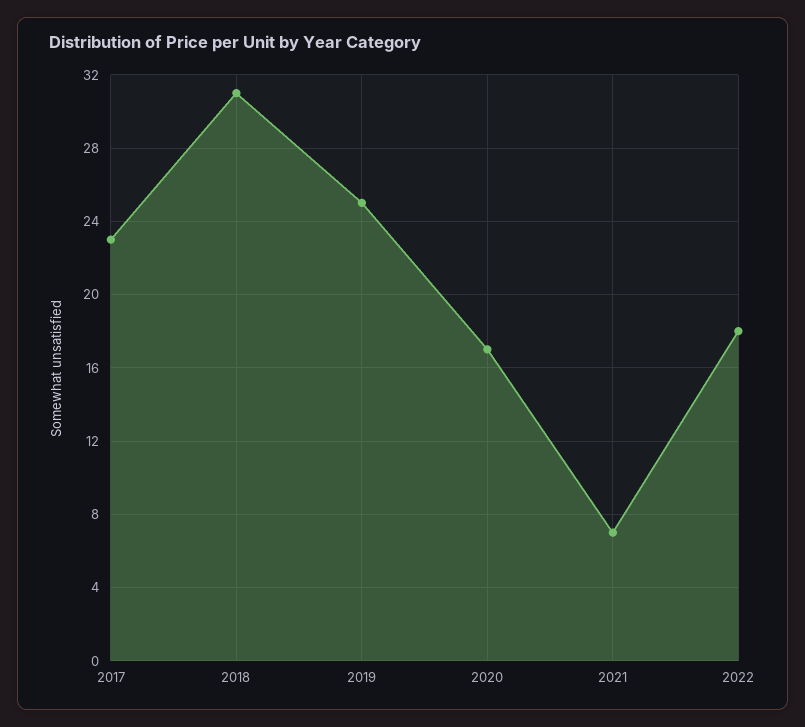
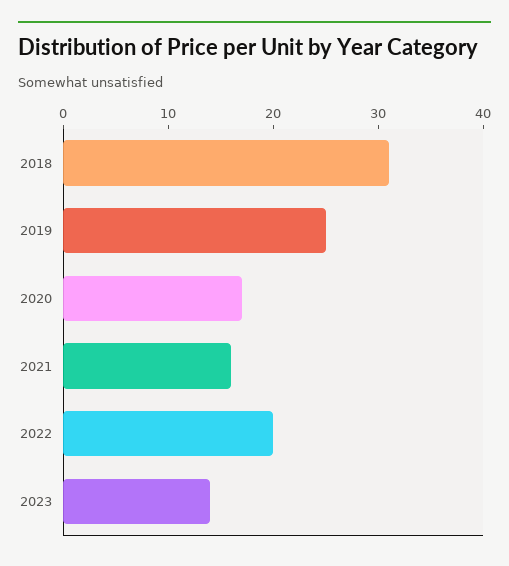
2017: 23 -> none
2021: 7 -> 16
2022: 18 -> 20
2023: none -> 14

